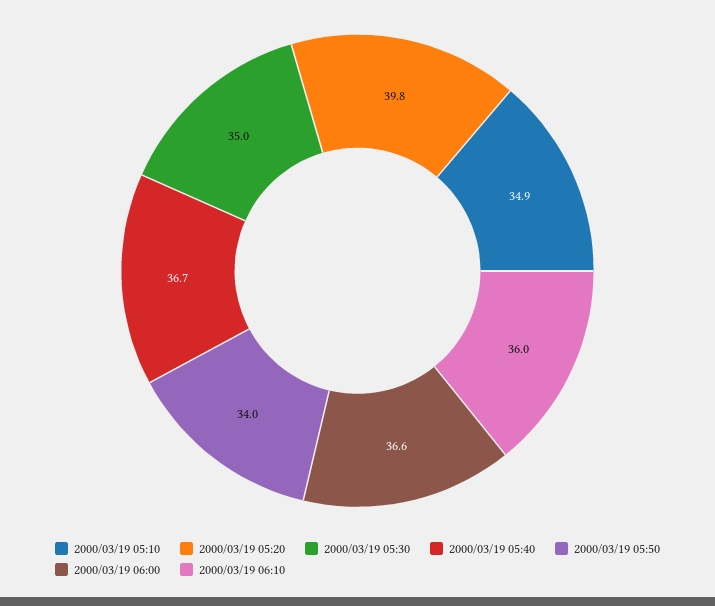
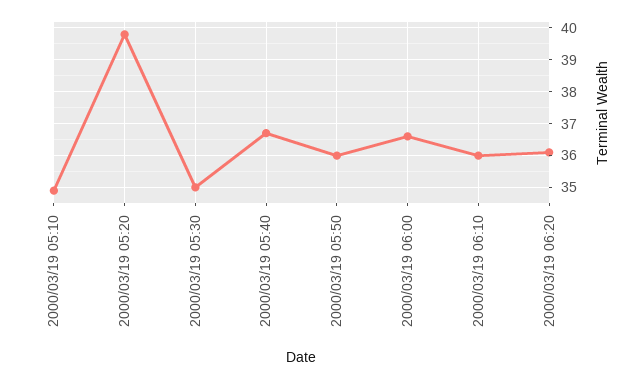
2000/03/19 05:50: 34 -> 36
2000/03/19 06:20: none -> 36

